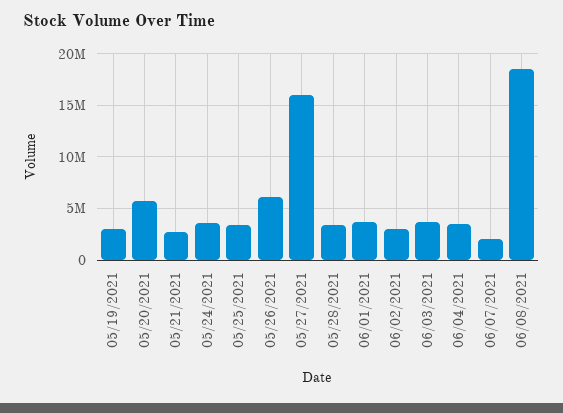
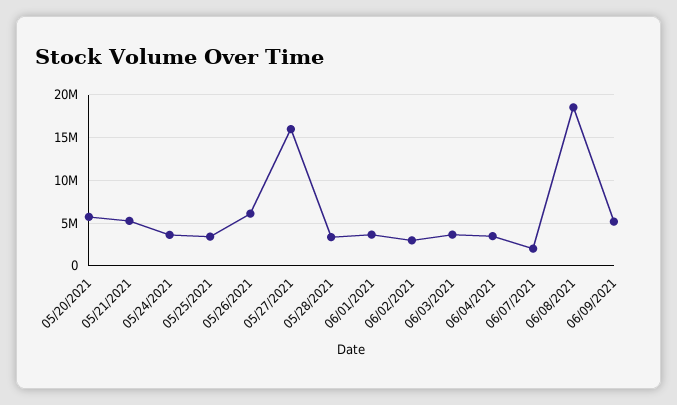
05/19/2021: 3000000 -> none
05/21/2021: 3000000 -> 5000000
06/09/2021: none -> 5000000

